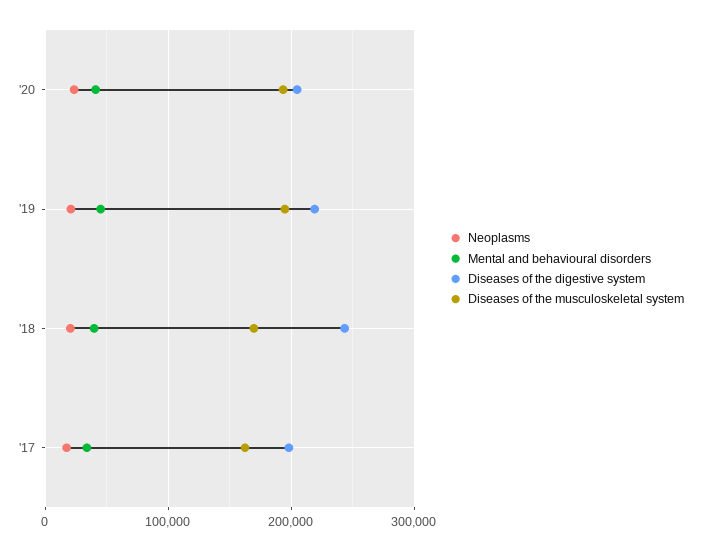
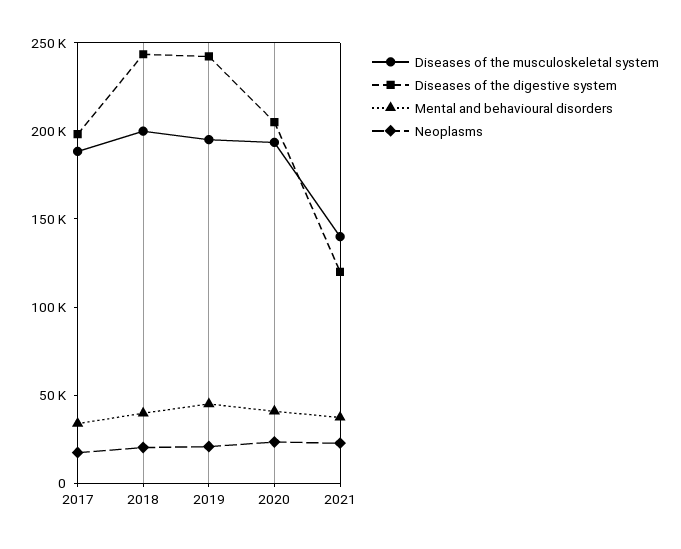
Diseases of the digestive system, '19: 220000 -> 240000
Diseases of the musculoskeletal system, '18: 170000 -> 200000
Diseases of the musculoskeletal system, '17: 160000 -> 190000
Diseases of the musculoskeletal system, 2021: none -> 140000
Diseases of the digestive system, 2021: none -> 120000
Mental and behavioural disorders, 2021: none -> 40000
Neoplasms, 2021: none -> 20000

